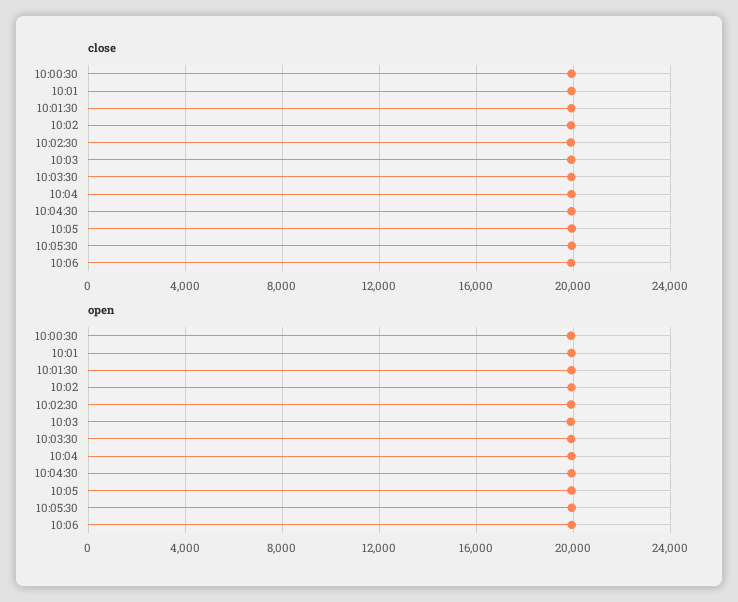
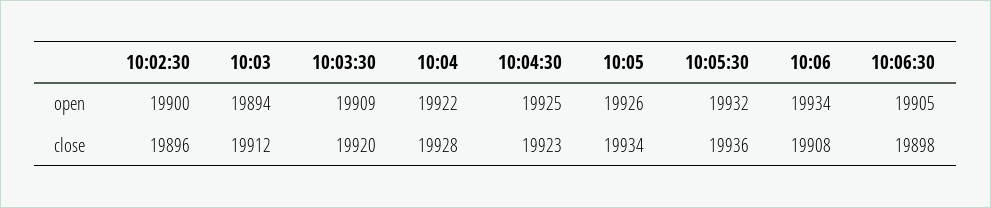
close, 10:00:30: 20000 -> none
close, 10:01: 20000 -> none
close, 10:01:30: 20000 -> none
close, 10:02: 20000 -> none
open, 10:00:30: 20000 -> none
open, 10:01: 20000 -> none
open, 10:01:30: 20000 -> none
open, 10:02: 20000 -> none
open, 10:06:30: none -> 19905
close, 10:06:30: none -> 19898

